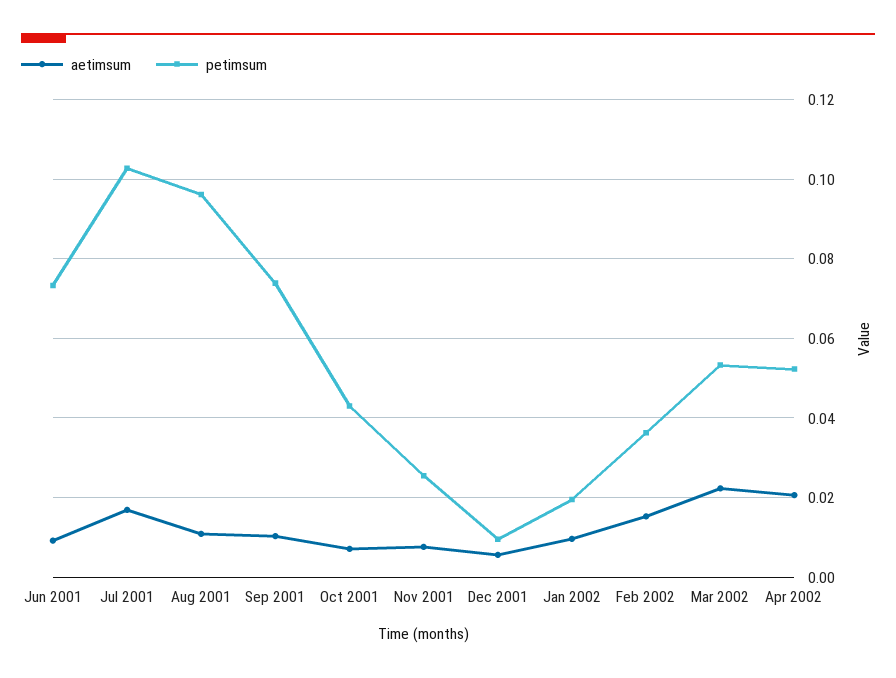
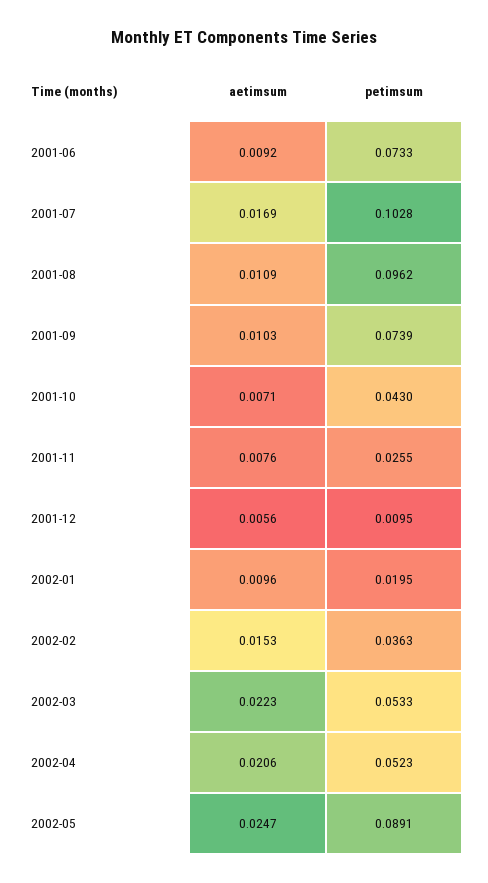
aetimsum, 2002-05: none -> 0.0247
petimsum, 2002-05: none -> 0.0891

